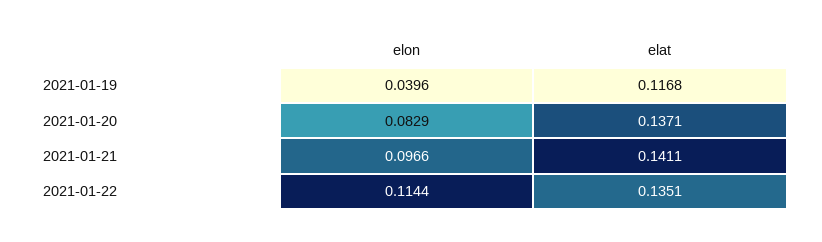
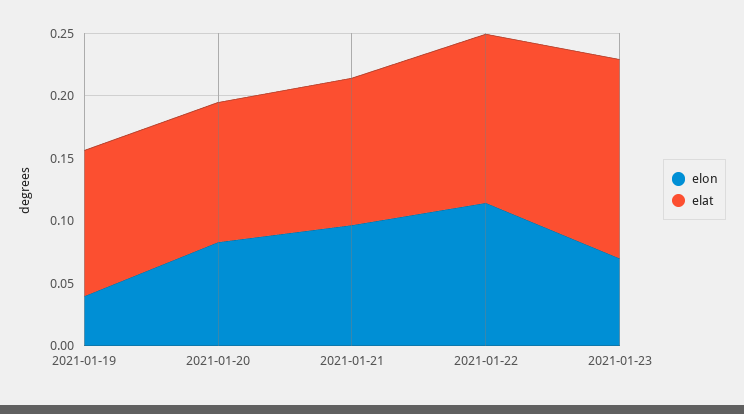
elat, 2021-01-20: 0.1371 -> 0.11
elat, 2021-01-21: 0.1411 -> 0.12
elon, 2021-01-23: none -> 0.07
elat, 2021-01-23: none -> 0.16

